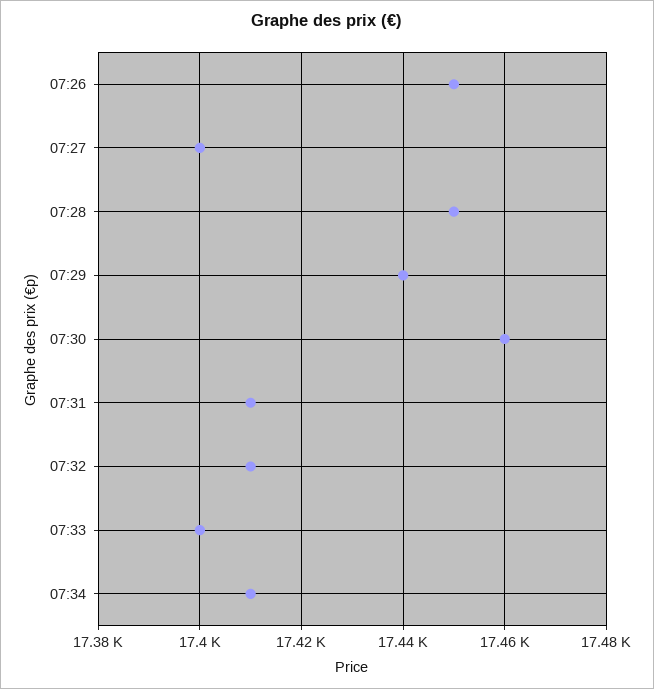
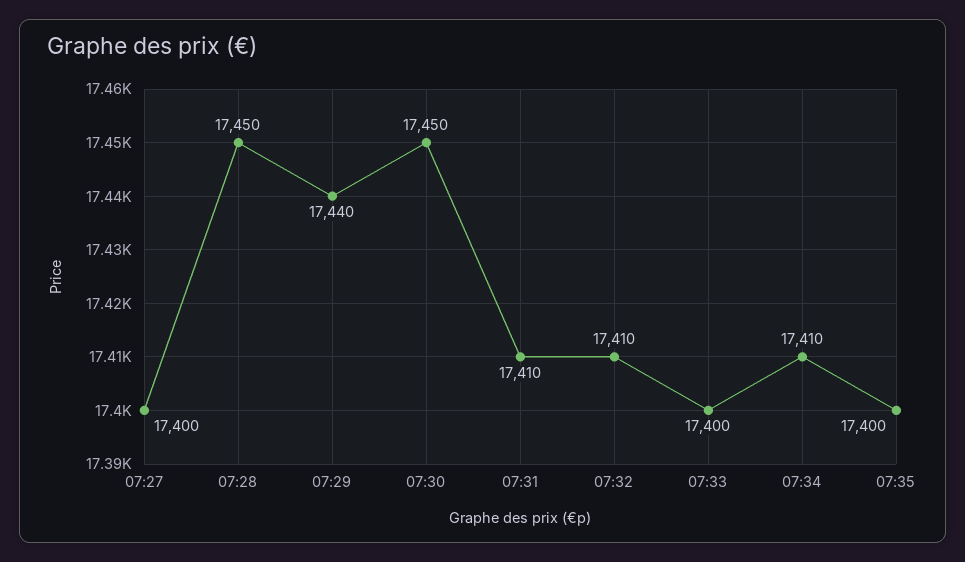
07:26: 17450 -> none
07:30: 17460 -> 17450
07:35: none -> 17400

